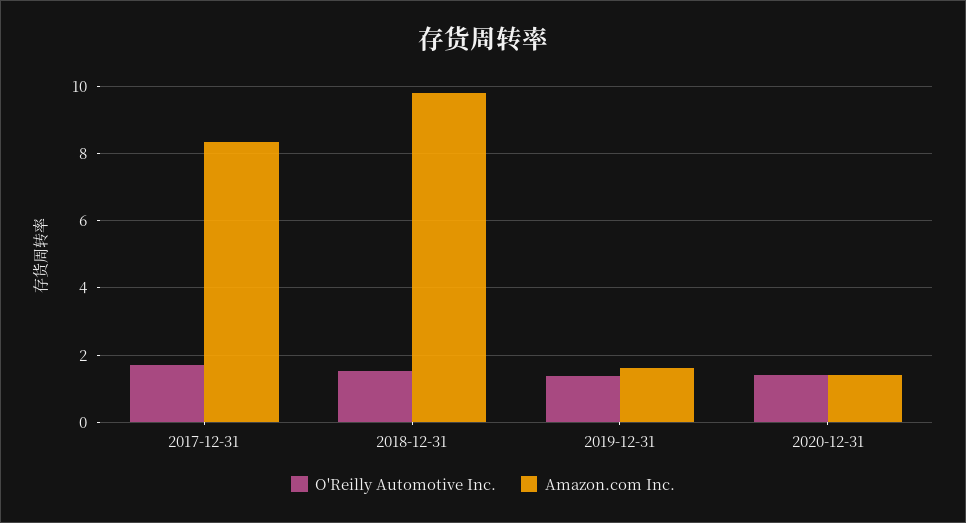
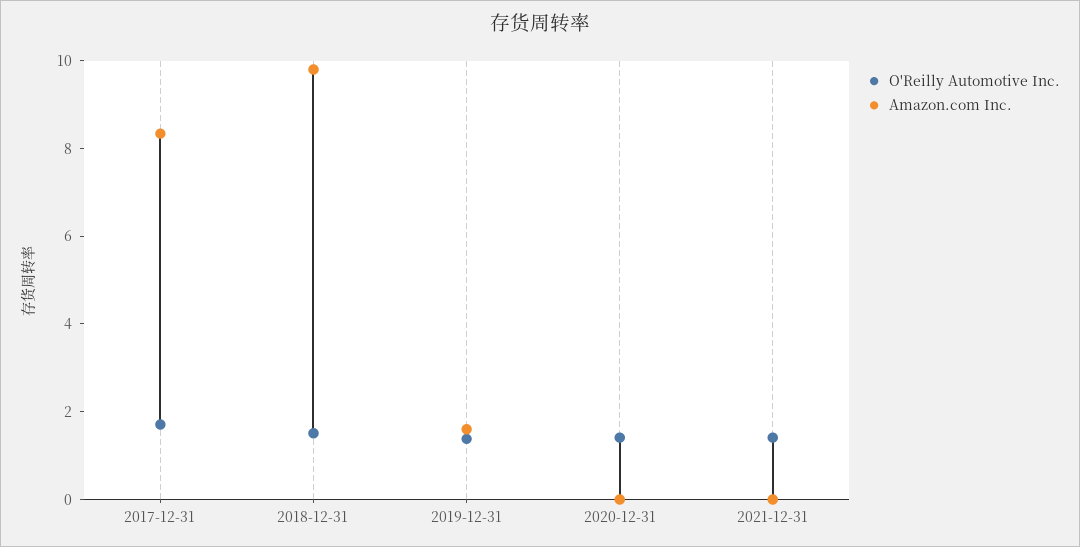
Amazon.com Inc., 2020-12-31: 1.4 -> 0
O'Reilly Automotive Inc., 2021-12-31: none -> 1.5
Amazon.com Inc., 2021-12-31: none -> 0

